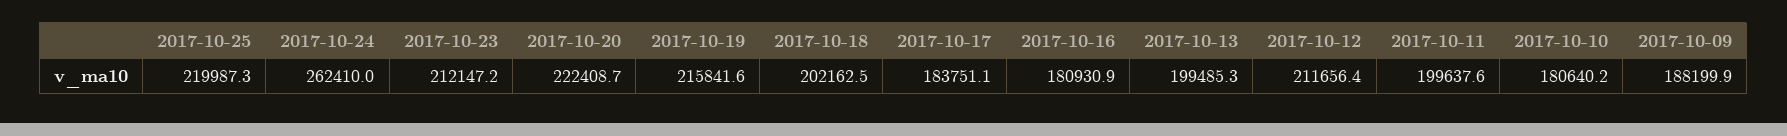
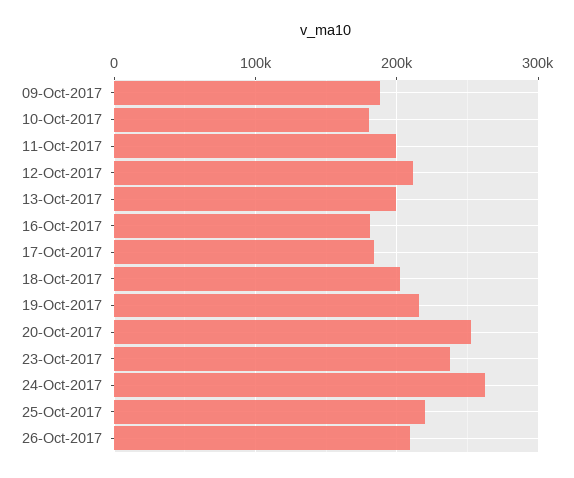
2017-10-23: 212147.2 -> 240000
2017-10-20: 222408.7 -> 250000
26-Oct-2017: none -> 210000

